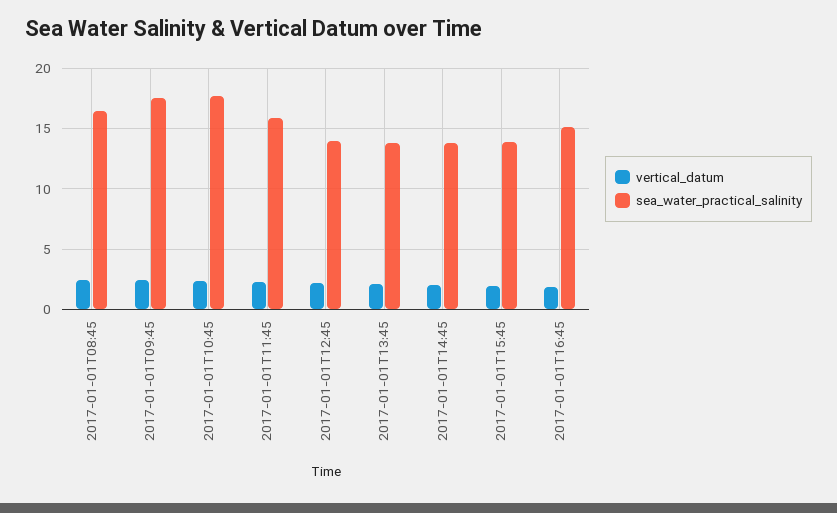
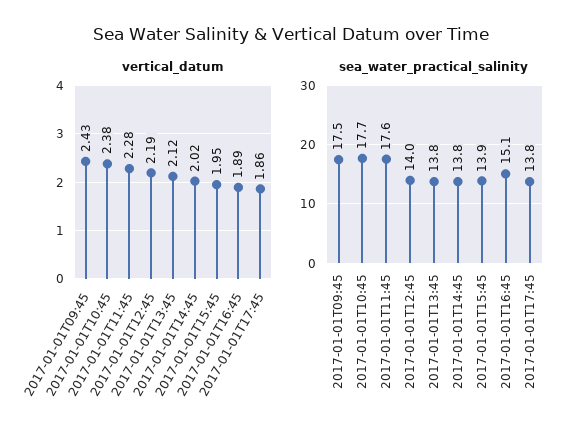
vertical_datum, 2017-01-01T08:45: 2.5 -> none
sea_water_practical_salinity, 2017-01-01T08:45: 16.5 -> none
sea_water_practical_salinity, 2017-01-01T11:45: 16 -> 17.6
vertical_datum, 2017-01-01T17:45: none -> 1.86
sea_water_practical_salinity, 2017-01-01T17:45: none -> 13.8

